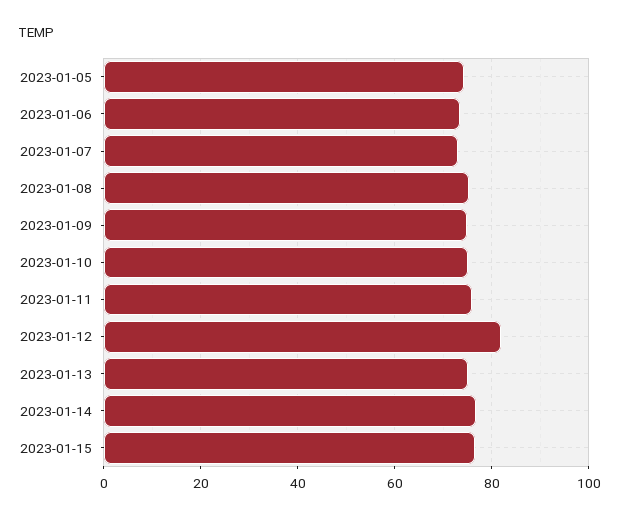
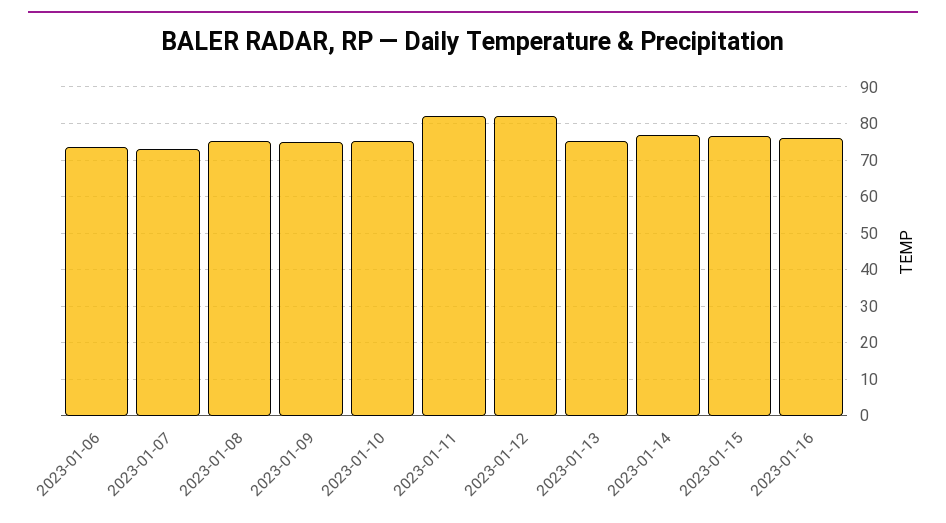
2023-01-05: 74 -> none
2023-01-11: 76 -> 82
2023-01-16: none -> 76

